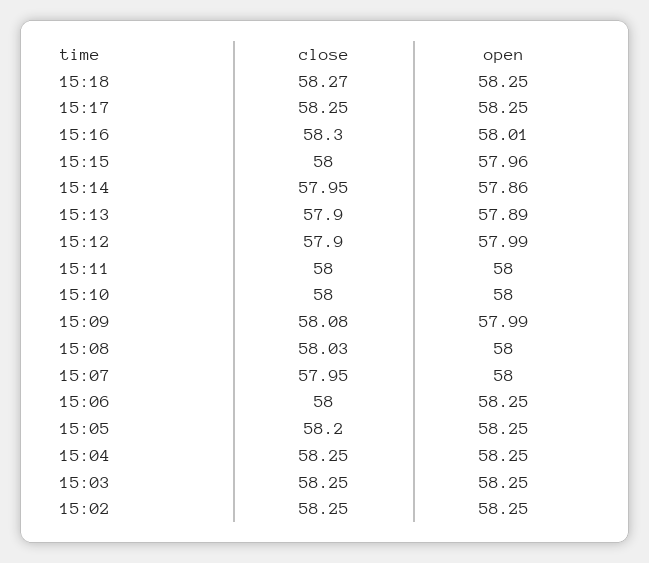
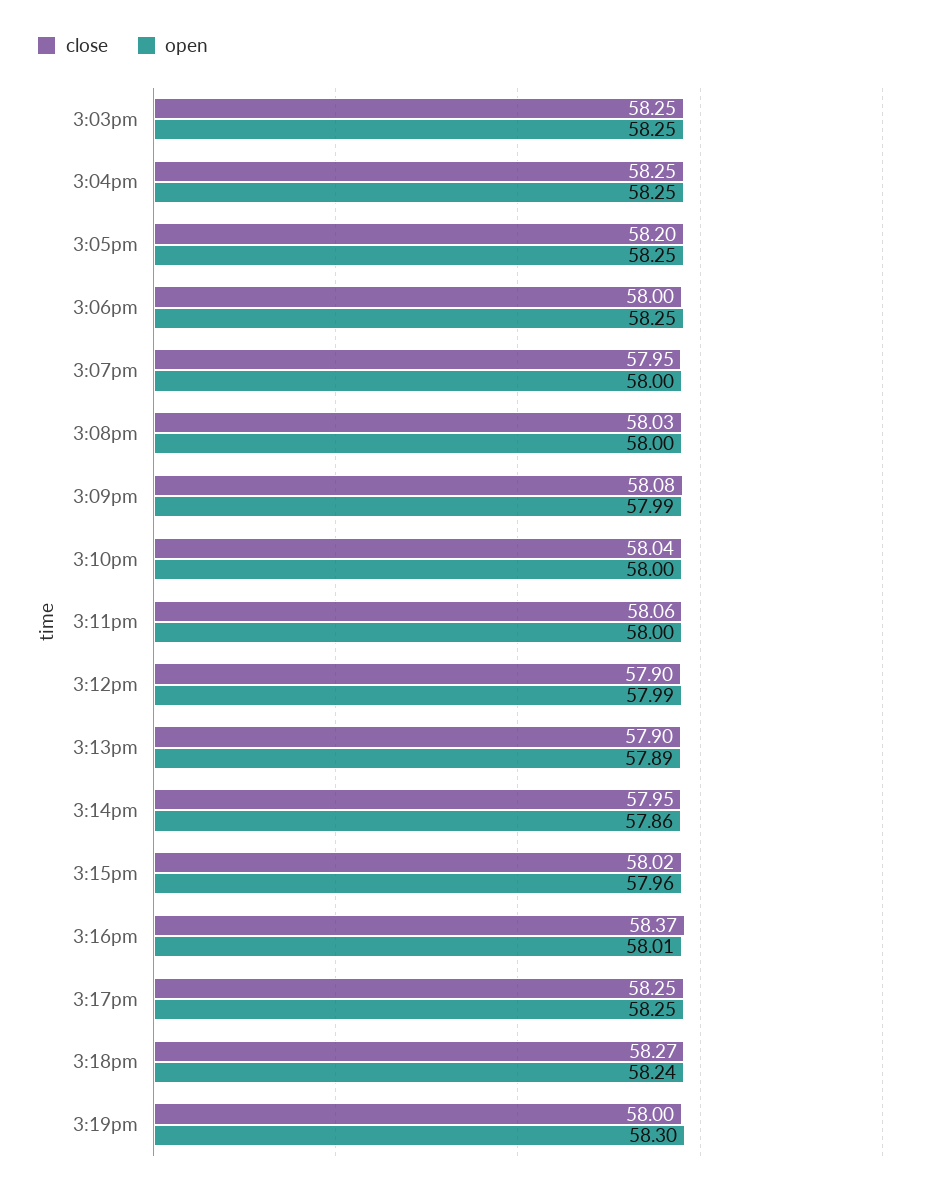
open, 15:18: 58.25 -> 58.24
close, 15:16: 58.3 -> 58.37
close, 15:15: 58 -> 58.02
close, 15:11: 58 -> 58.06
close, 15:10: 58 -> 58.04
close, 15:02: 58.25 -> none
open, 15:02: 58.25 -> none
close, 3:19pm: none -> 58
open, 3:19pm: none -> 58.3

